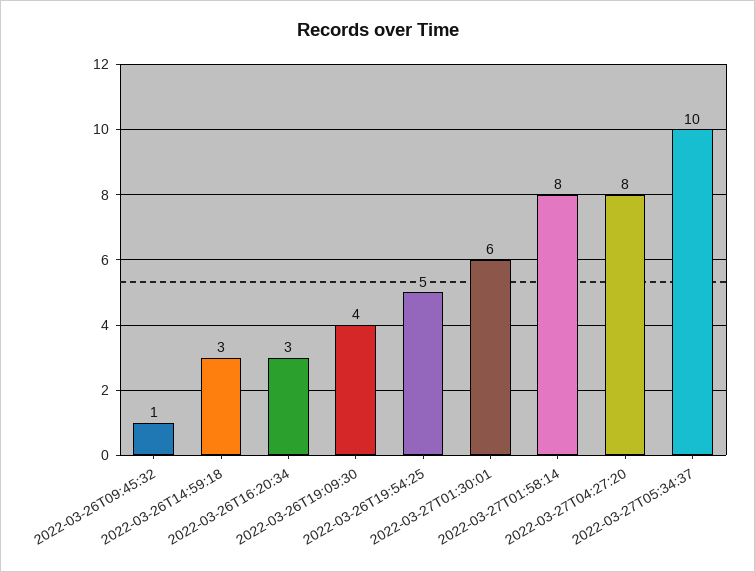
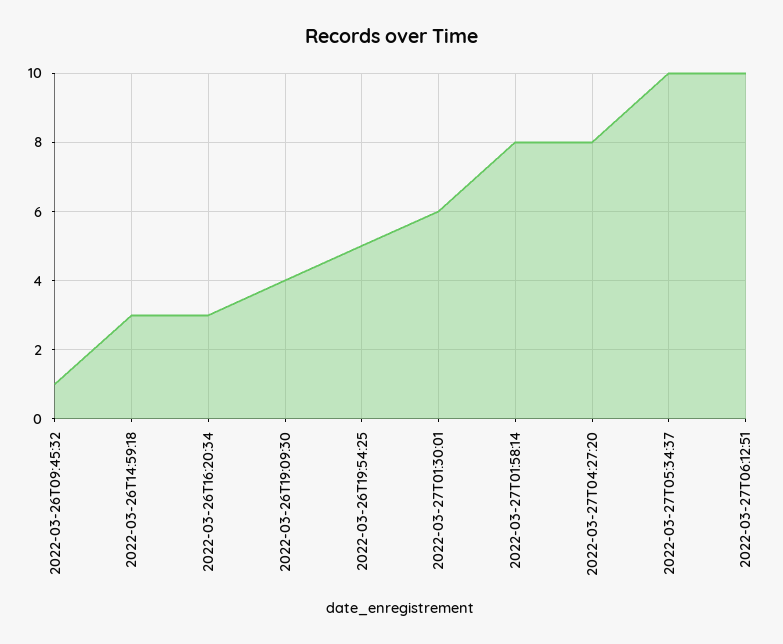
2022-03-27T06:12:51: none -> 10

